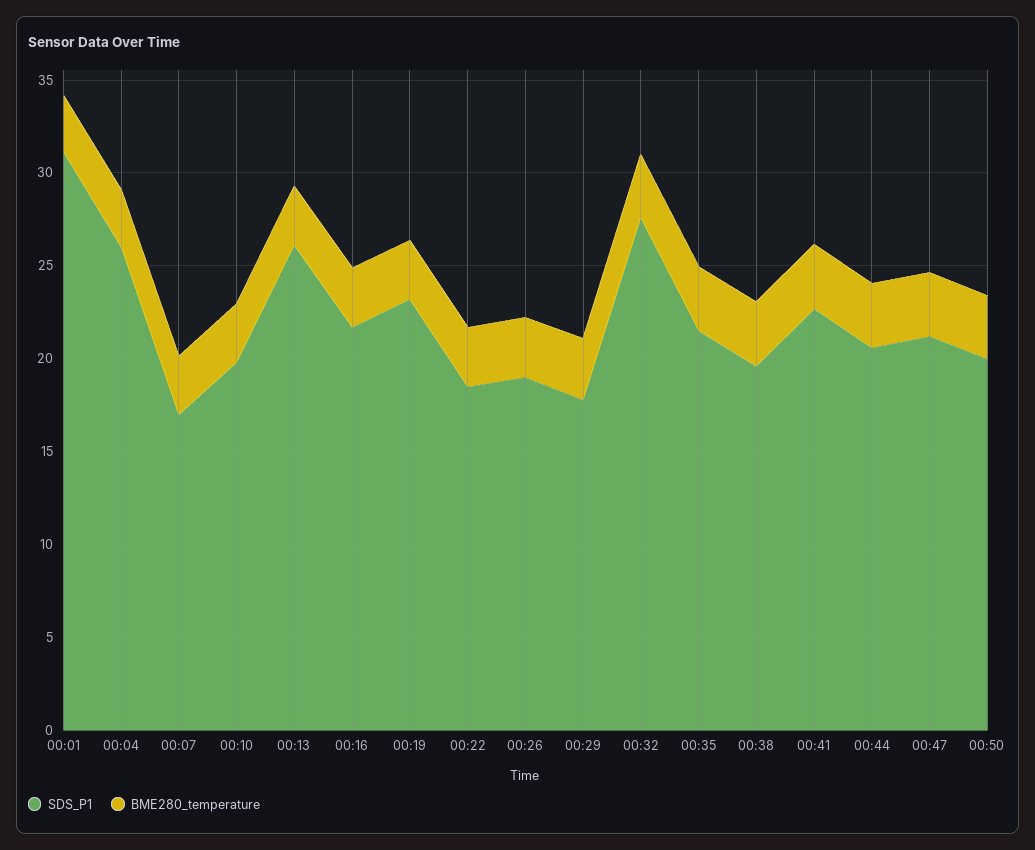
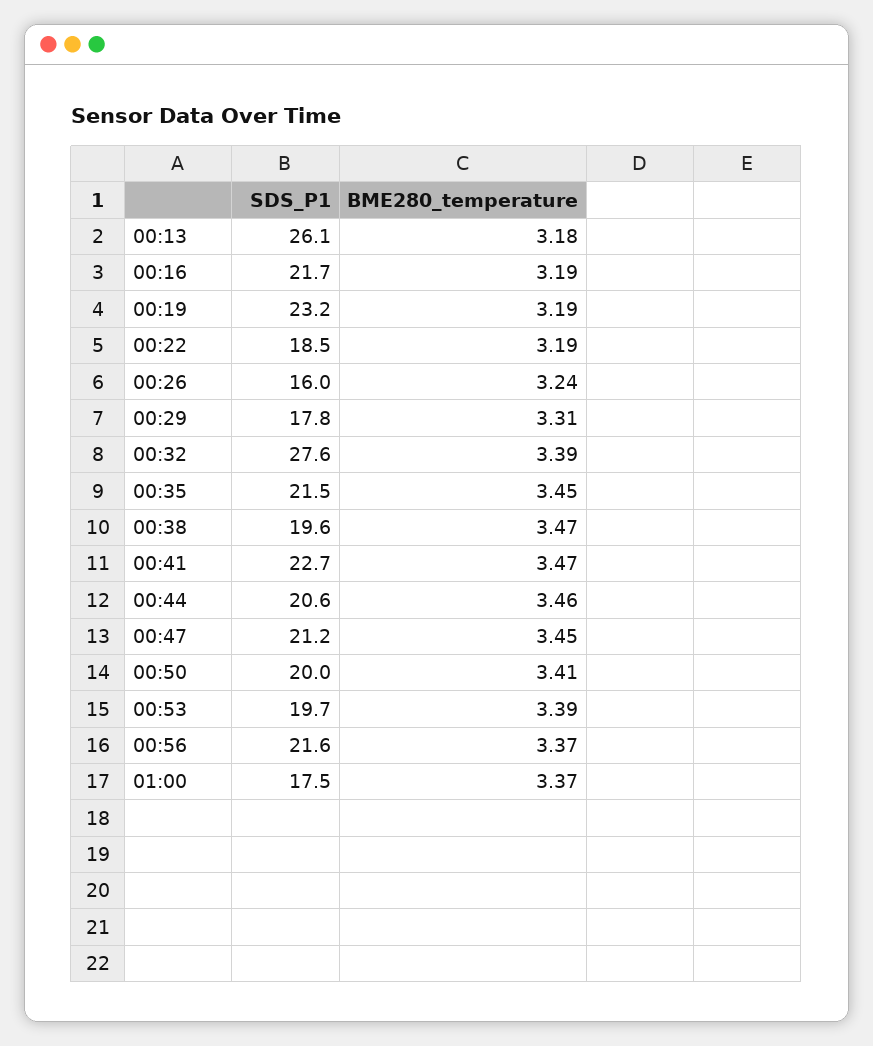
SDS_P1, 00:01: 31 -> none
BME280_temperature, 00:01: 3 -> none
SDS_P1, 00:04: 26 -> none
BME280_temperature, 00:04: 3 -> none
SDS_P1, 00:07: 17 -> none
BME280_temperature, 00:07: 3 -> none
SDS_P1, 00:10: 20 -> none
BME280_temperature, 00:10: 3 -> none
SDS_P1, 00:26: 19 -> 16
SDS_P1, 00:53: none -> 19.7
BME280_temperature, 00:53: none -> 3.39
SDS_P1, 00:56: none -> 21.6
BME280_temperature, 00:56: none -> 3.37
SDS_P1, 01:00: none -> 17.5
BME280_temperature, 01:00: none -> 3.37

